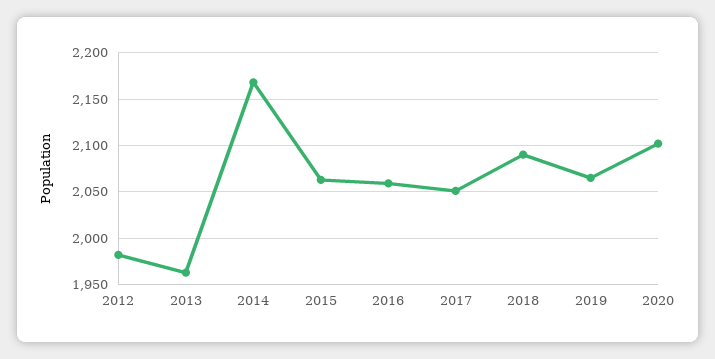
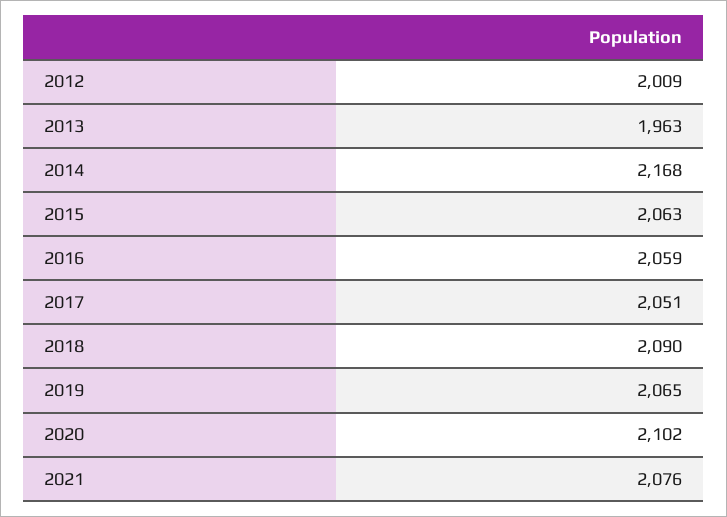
2012: 1980 -> 2009
2021: none -> 2076

